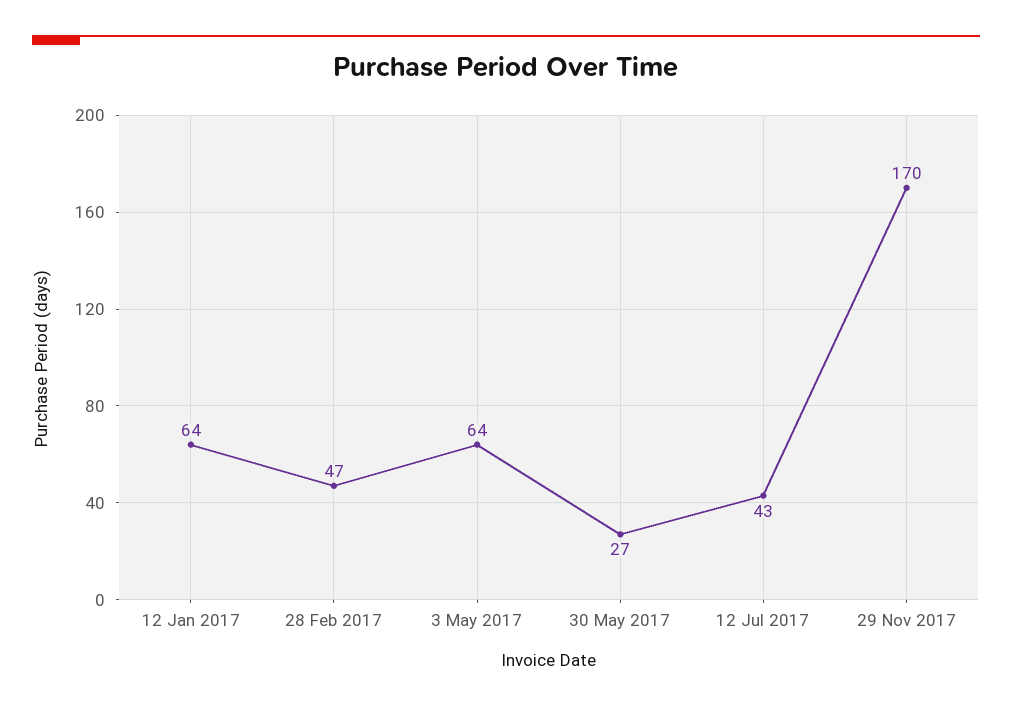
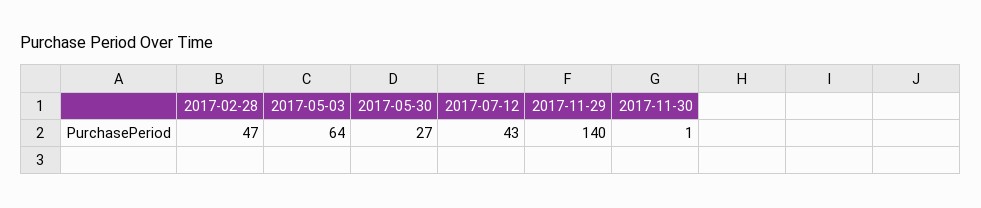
12 Jan 2017: 64 -> none
29 Nov 2017: 170 -> 140
2017-11-30: none -> 1

